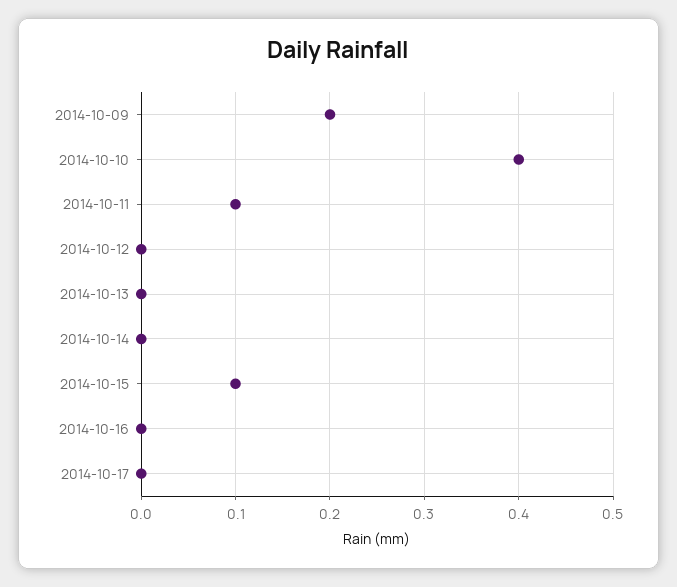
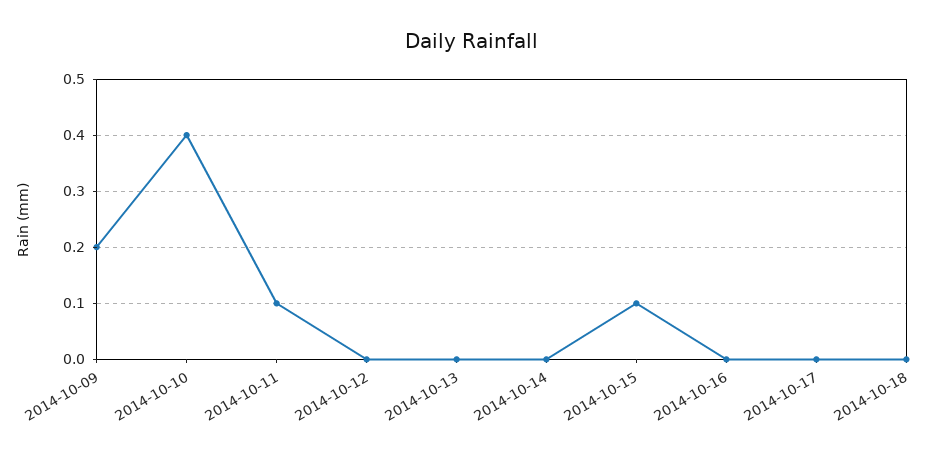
2014-10-18: none -> 0

